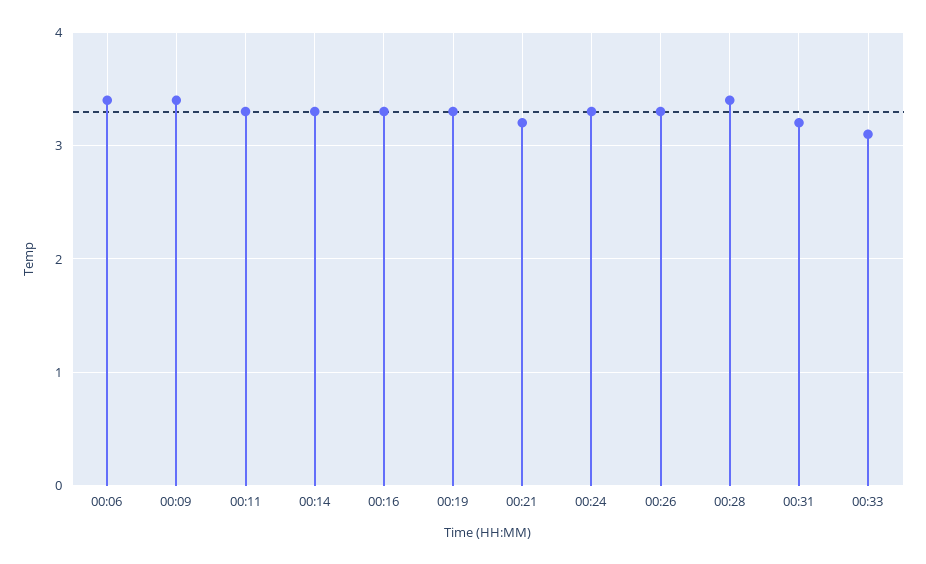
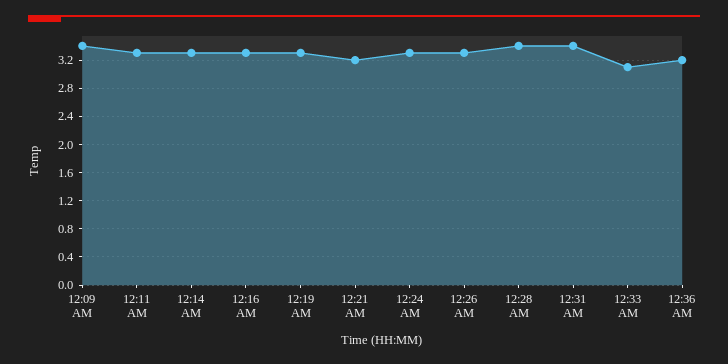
00:06: 3.4 -> none
00:31: 3.2 -> 3.4
12:36 AM: none -> 3.2

